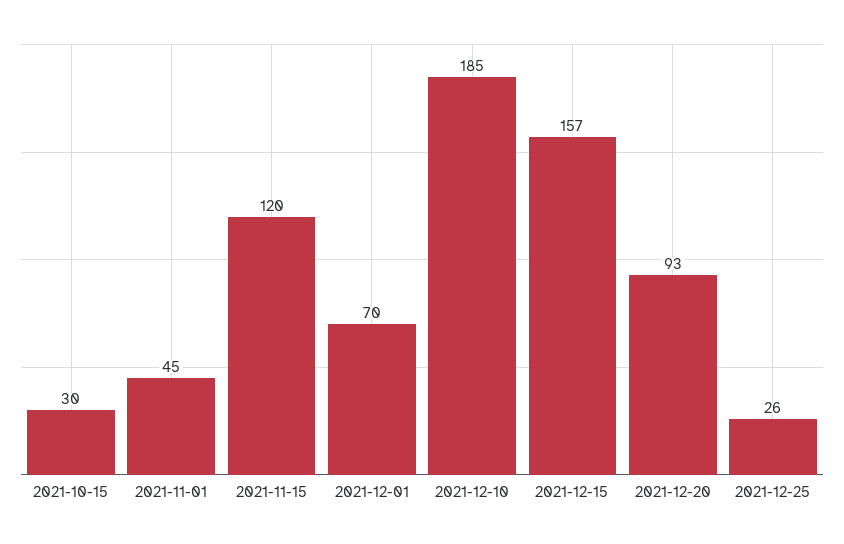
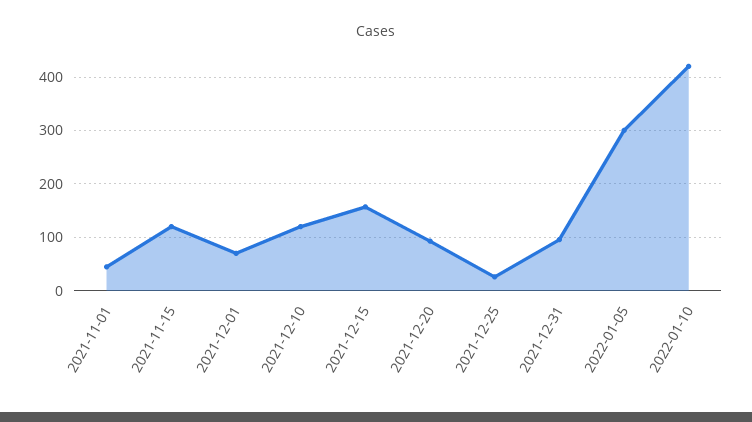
2021-10-15: 30 -> none
2021-12-10: 185 -> 120
2021-12-31: none -> 100
2022-01-05: none -> 300
2022-01-10: none -> 420

